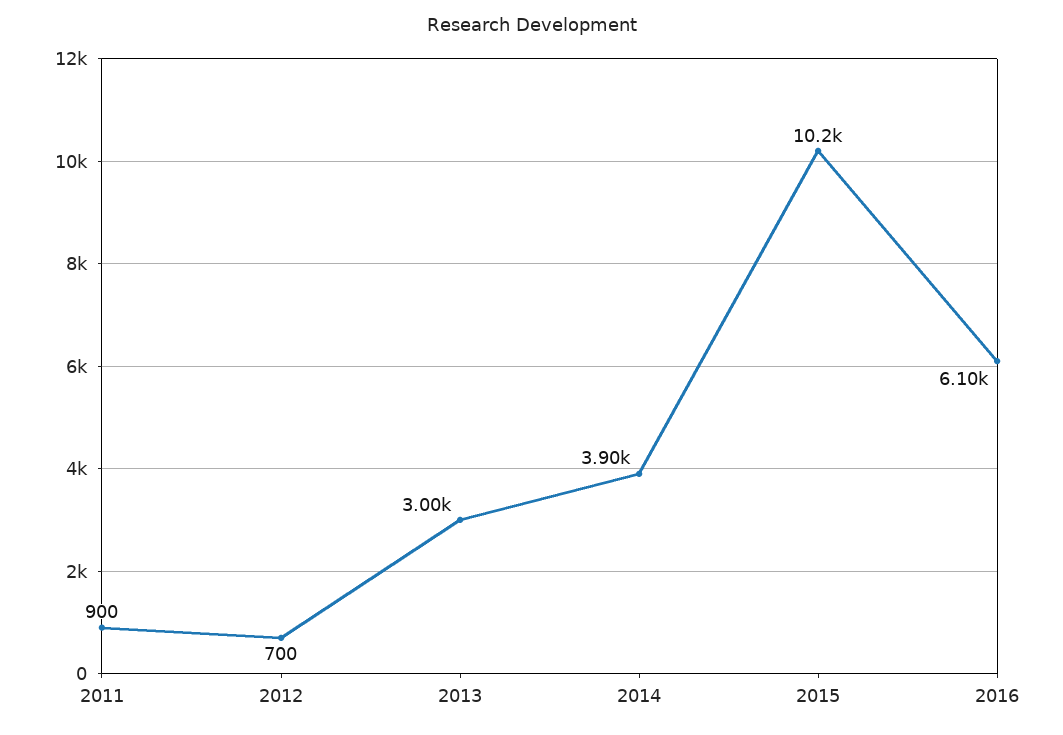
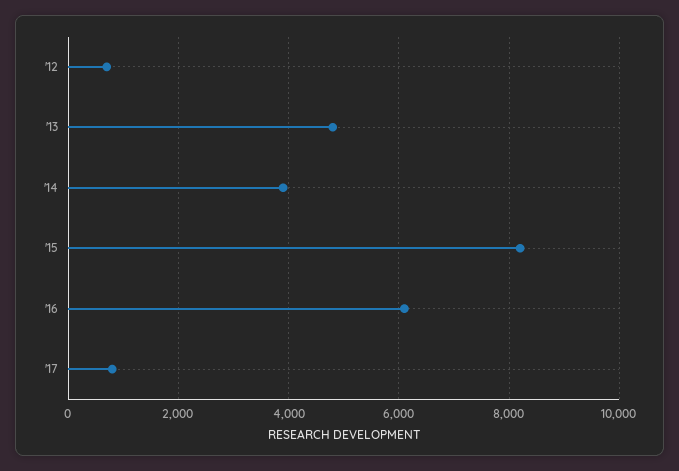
2011: 900 -> none
2013: 3000 -> 4800
2015: 10200 -> 8200
'17: none -> 800

